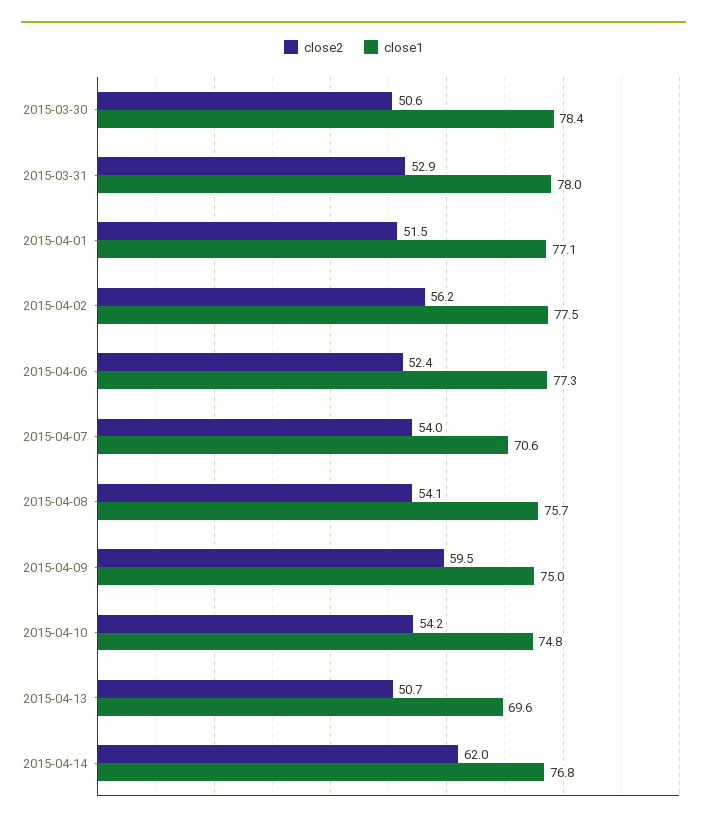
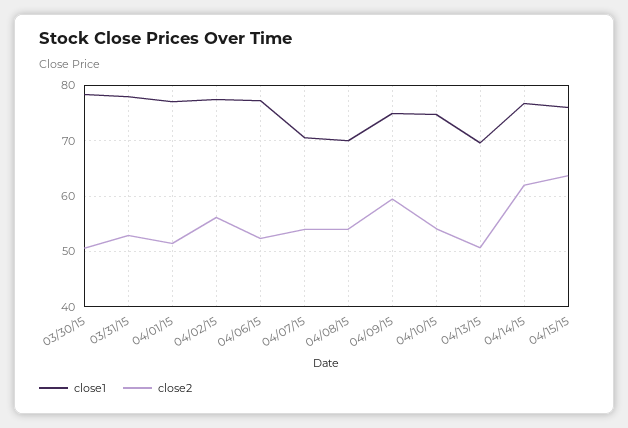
close1, 2015-04-08: 75.7 -> 70
close1, 04/15/15: none -> 76
close2, 04/15/15: none -> 64

